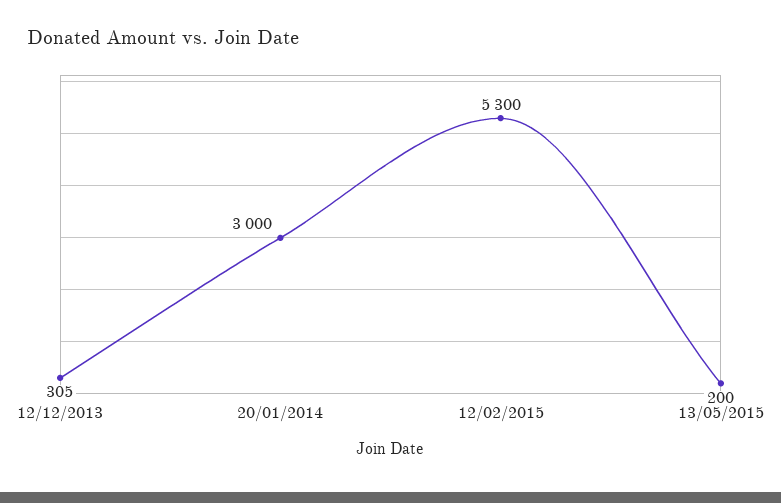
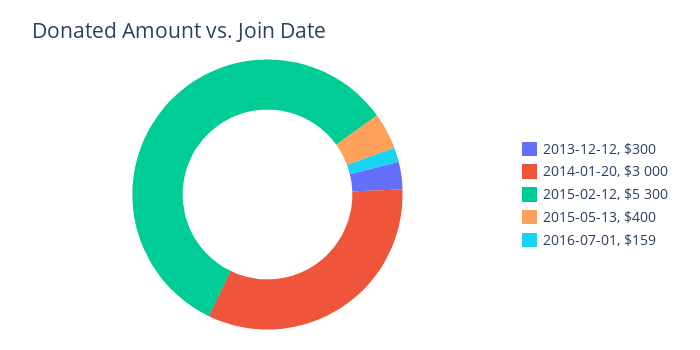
12/12/2013: 305 -> 300
13/05/2015: 200 -> 400
2016-07-01: none -> 159

